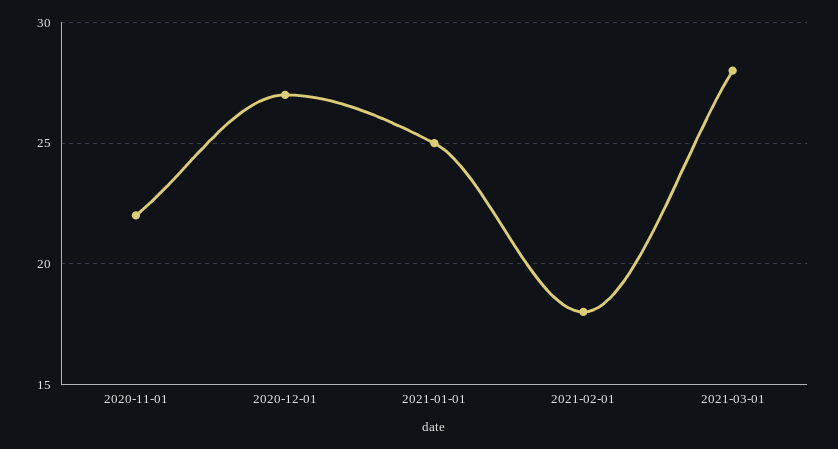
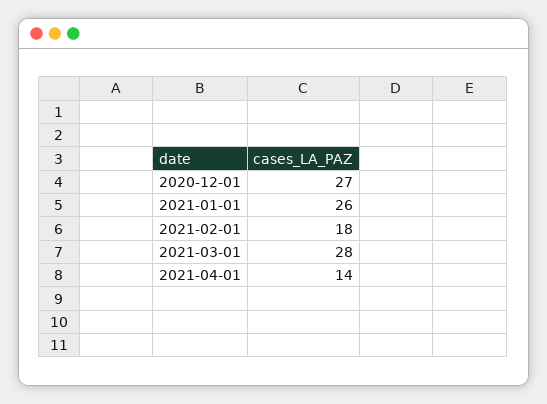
2020-11-01: 22 -> none
2021-01-01: 25 -> 26
2021-04-01: none -> 14

